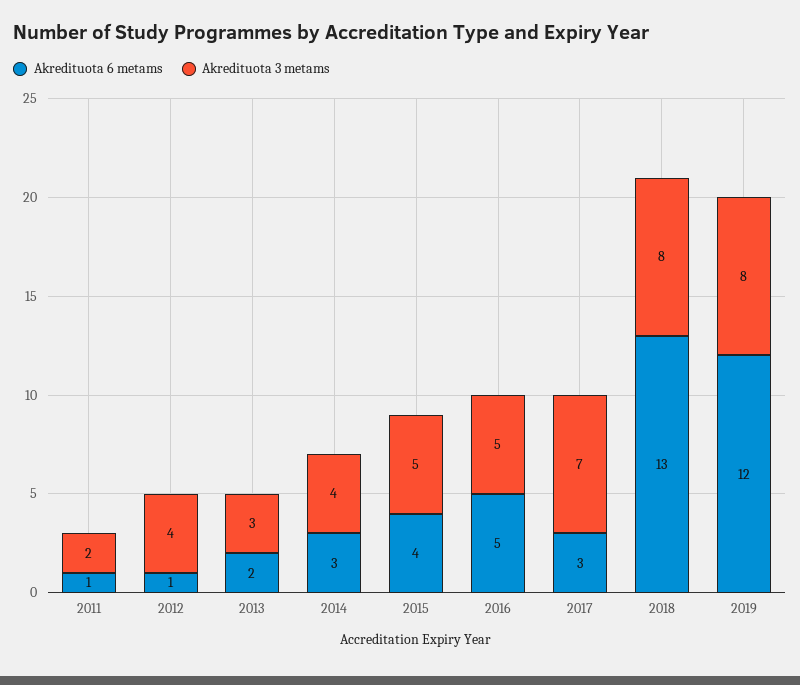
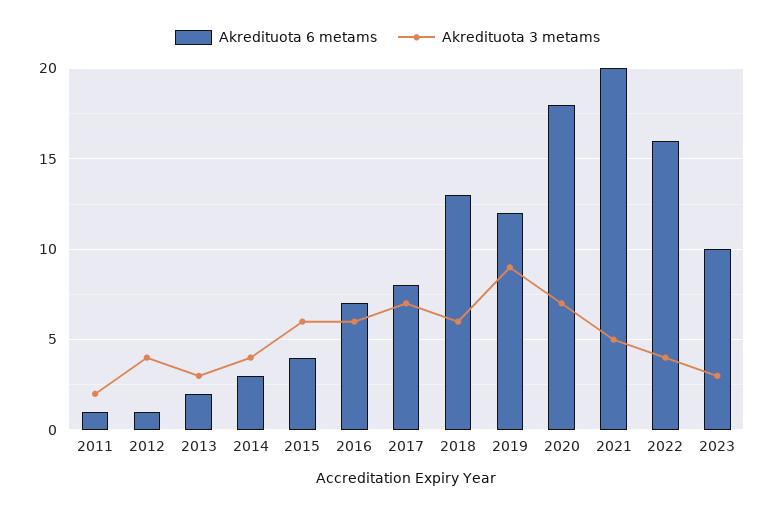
Akredituota 3 metams, 2015: 5 -> 6
Akredituota 6 metams, 2016: 5 -> 7
Akredituota 3 metams, 2016: 5 -> 6
Akredituota 6 metams, 2017: 3 -> 8
Akredituota 3 metams, 2018: 8 -> 6
Akredituota 3 metams, 2019: 8 -> 9
Akredituota 6 metams, 2020: none -> 18
Akredituota 3 metams, 2020: none -> 7
Akredituota 6 metams, 2021: none -> 20
Akredituota 3 metams, 2021: none -> 5
Akredituota 6 metams, 2022: none -> 16
Akredituota 3 metams, 2022: none -> 4
Akredituota 6 metams, 2023: none -> 10
Akredituota 3 metams, 2023: none -> 3

